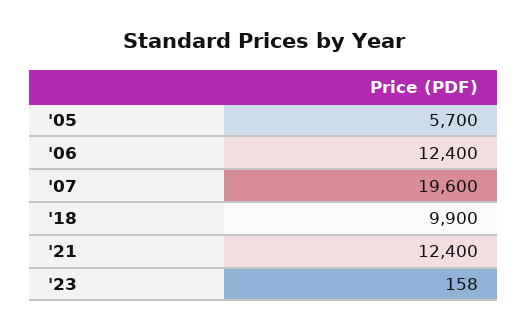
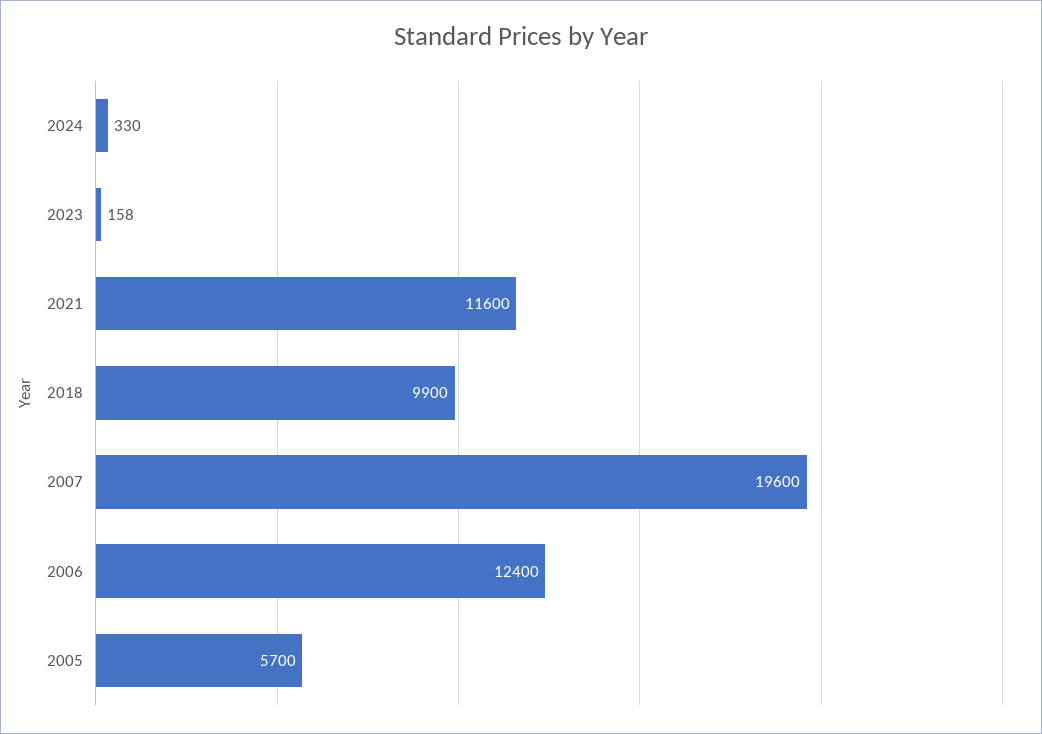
'21: 12400 -> 11600
2024: none -> 330

